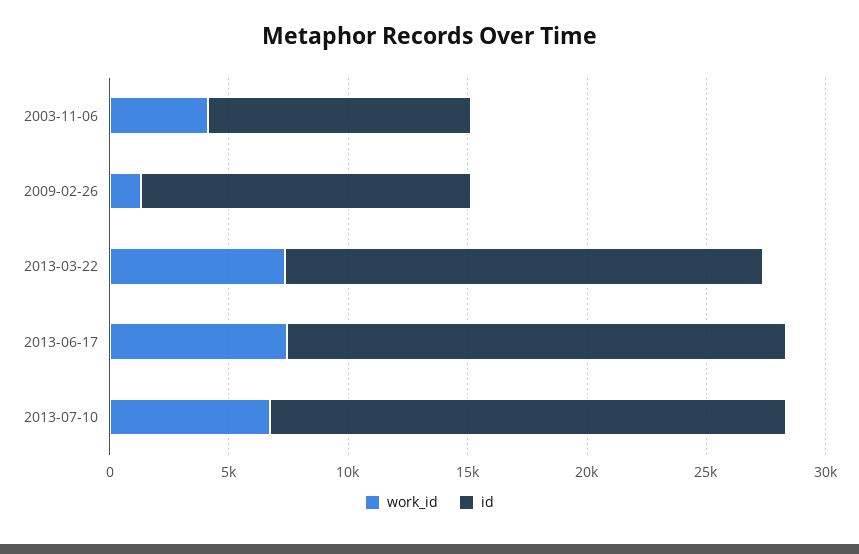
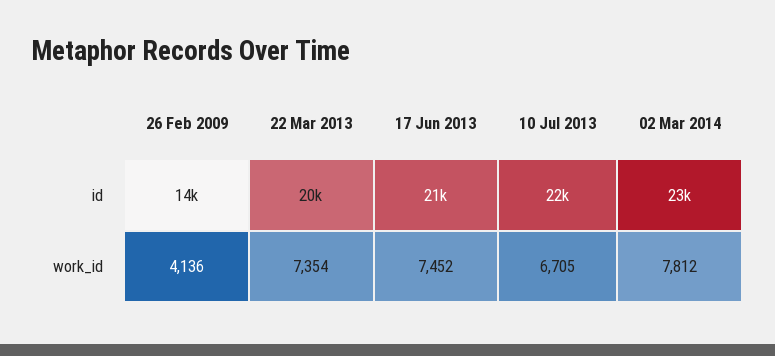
work_id, 2003-11-06: 4000 -> none
id, 2003-11-06: 11000 -> none
work_id, 2009-02-26: 1000 -> 4136
id, 02 Mar 2014: none -> 23000
work_id, 02 Mar 2014: none -> 7812

